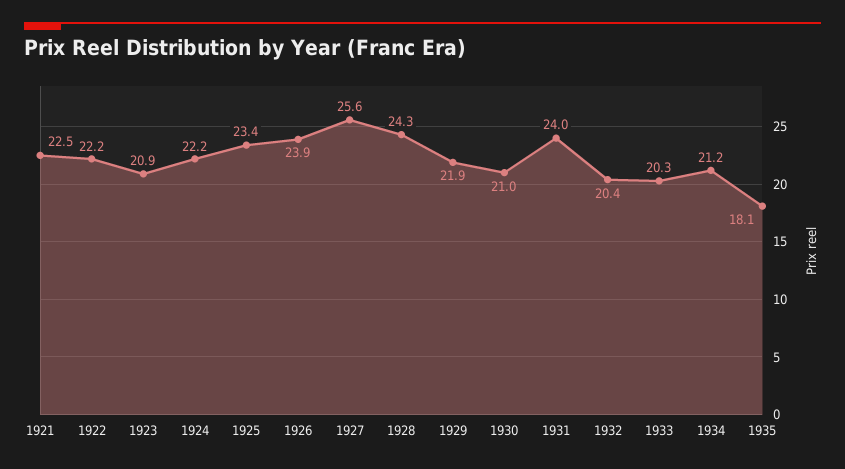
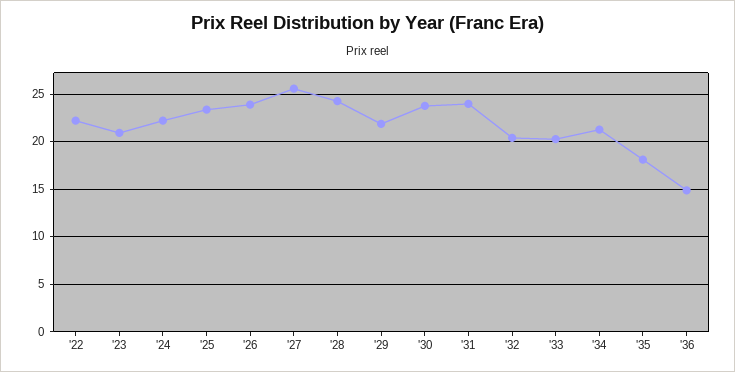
1921: 22.5 -> none
1930: 21 -> 24
'36: none -> 15

